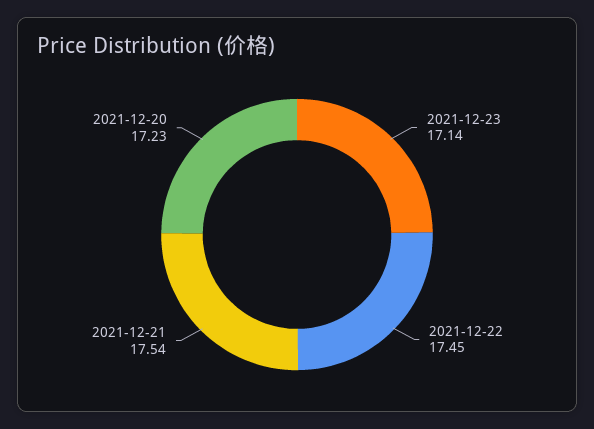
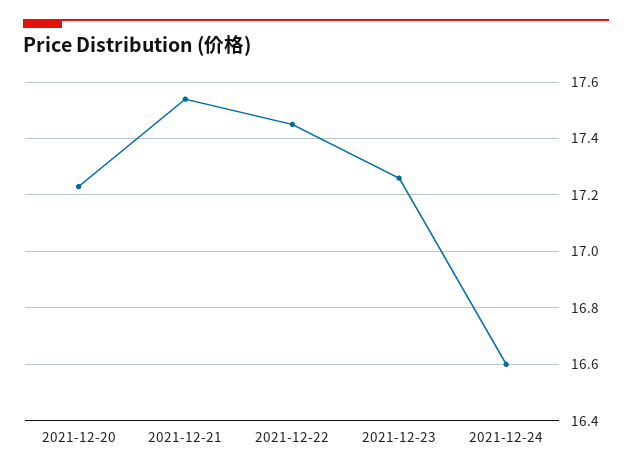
2021-12-23: 17.14 -> 17.25
2021-12-24: none -> 16.6

